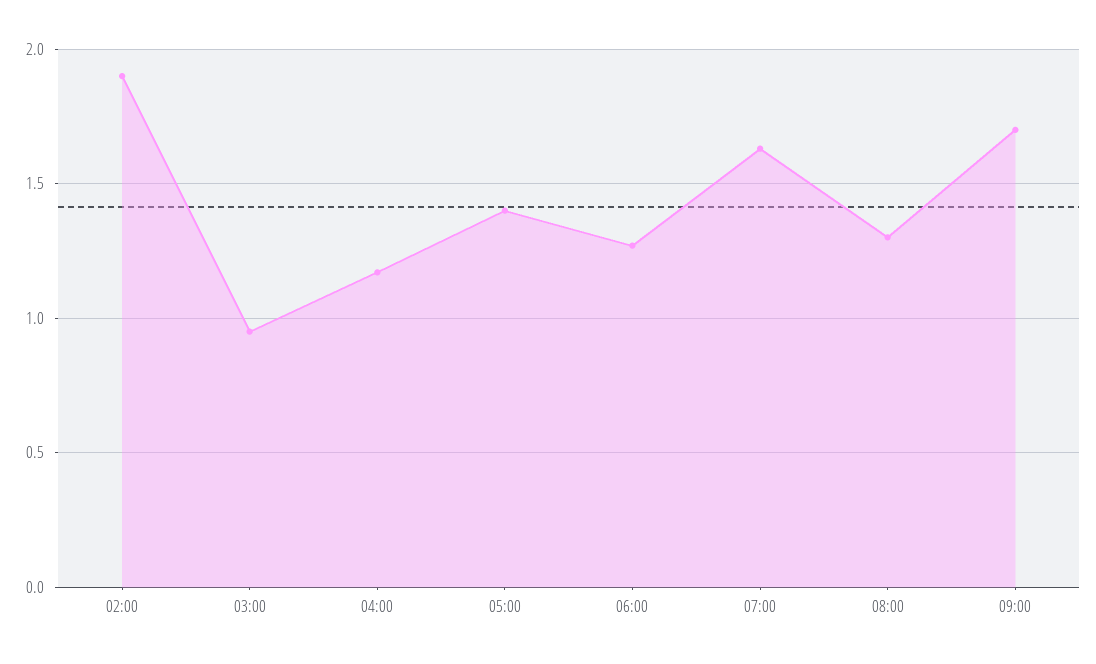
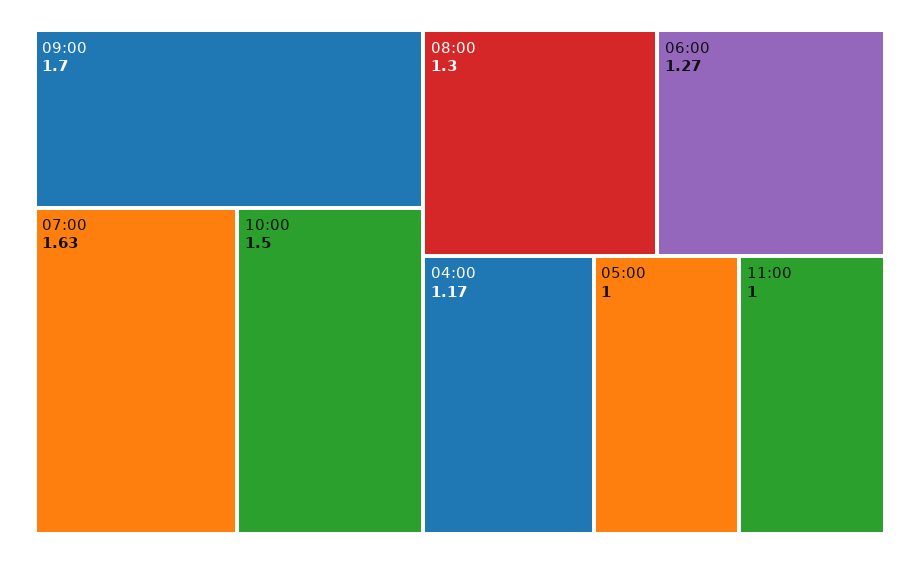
02:00: 1.9 -> none
03:00: 0.95 -> none
05:00: 1.4 -> 1
10:00: none -> 1.5
11:00: none -> 1

